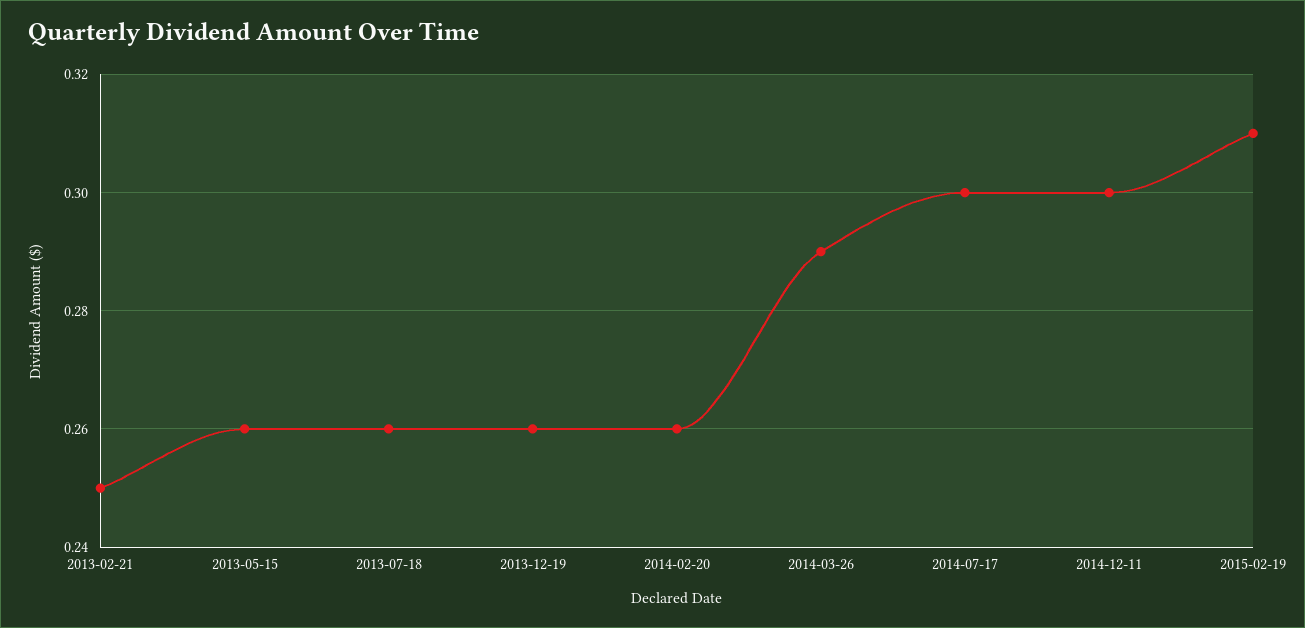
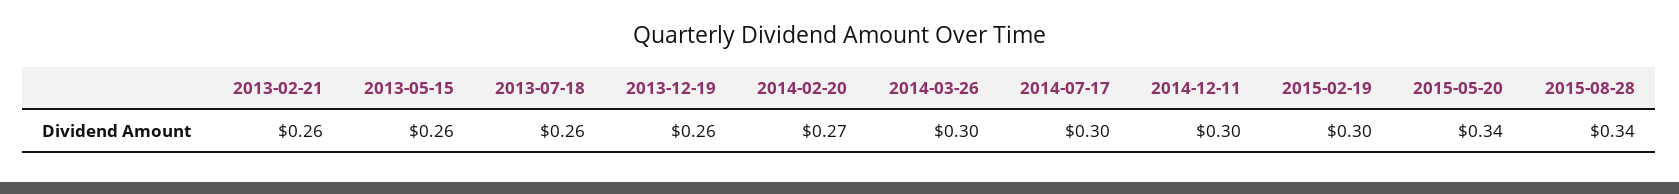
2013-02-21: 0.25 -> 0.26
2014-02-20: 0.26 -> 0.27
2014-03-26: 0.29 -> 0.3
2015-02-19: 0.31 -> 0.3
2015-05-20: none -> 0.34
2015-08-28: none -> 0.34

